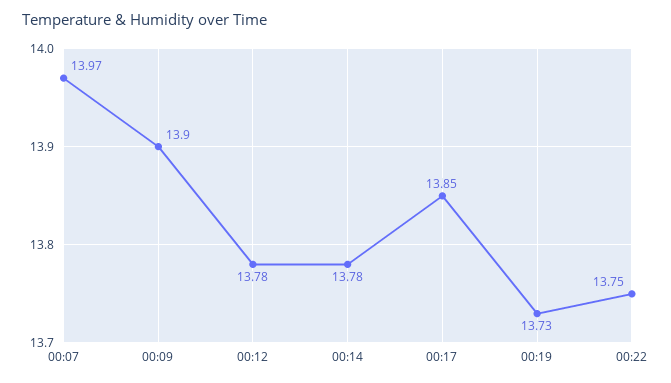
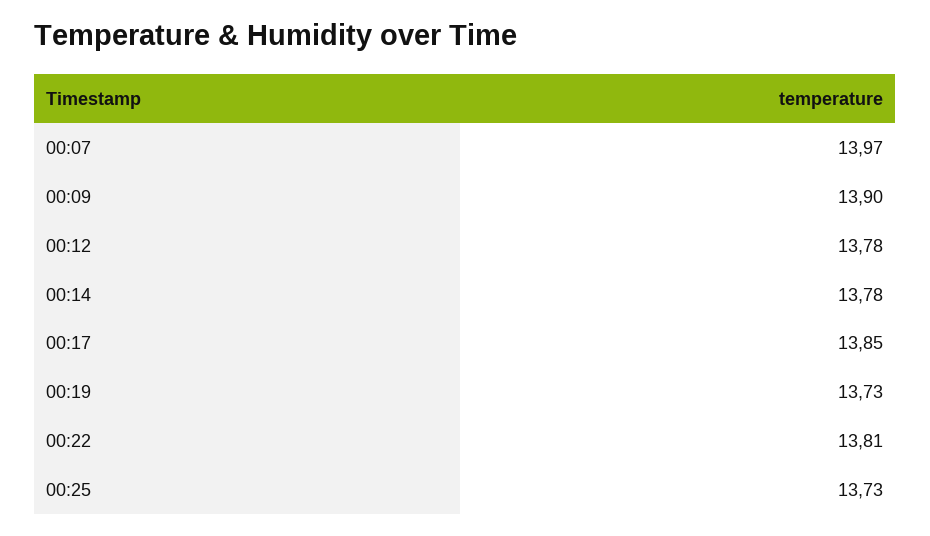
00:22: 13.75 -> 13.81
00:25: none -> 13.73

